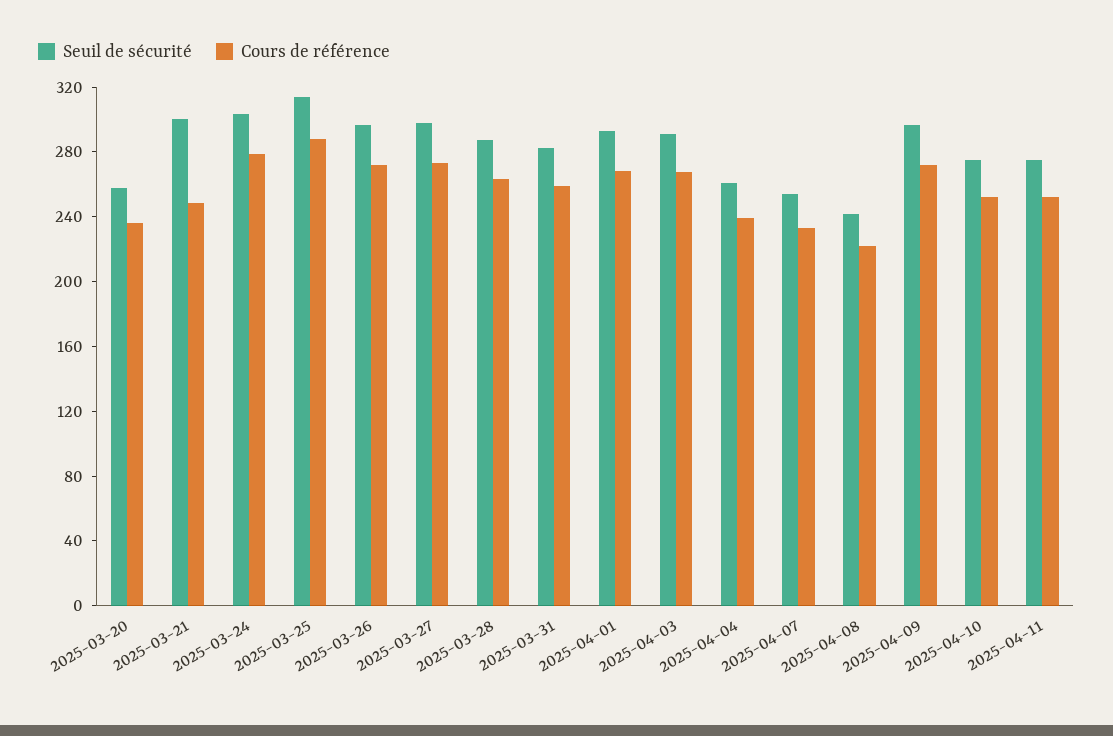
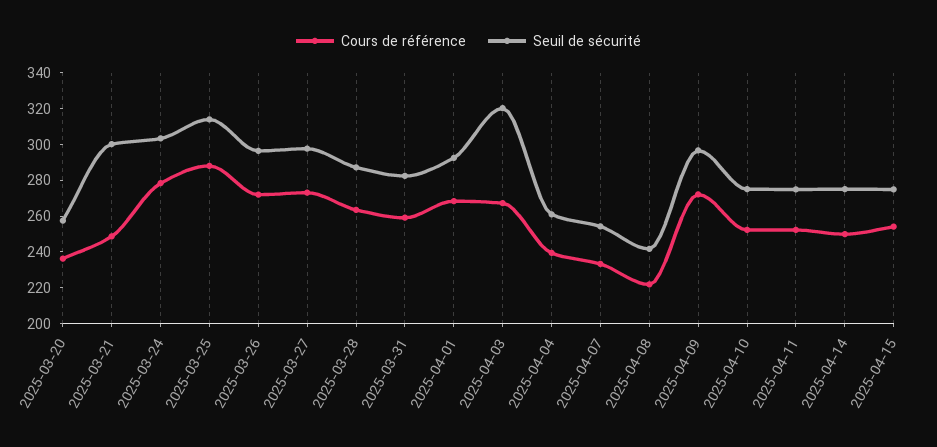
Seuil de sécurité, 2025-04-03: 290 -> 320
Cours de référence, 2025-04-14: none -> 250
Seuil de sécurité, 2025-04-14: none -> 275
Cours de référence, 2025-04-15: none -> 255
Seuil de sécurité, 2025-04-15: none -> 275

